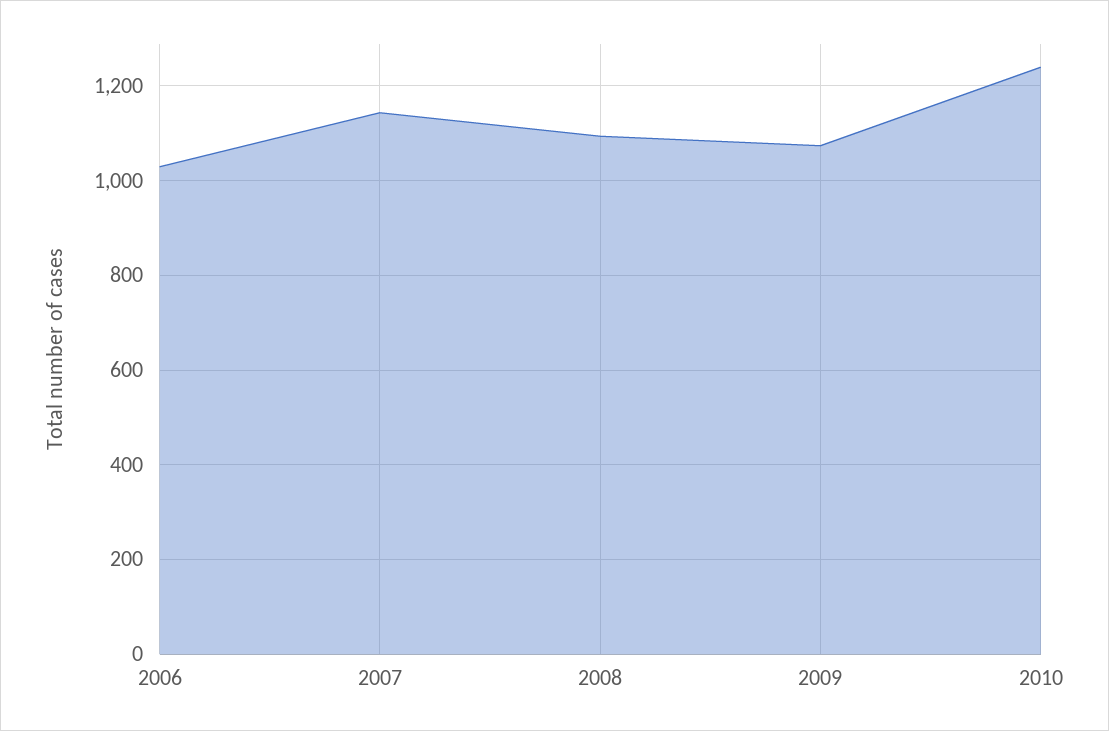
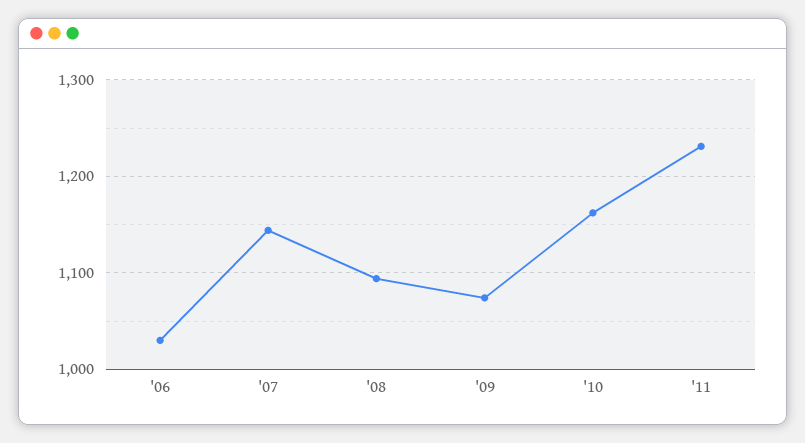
2010: 1240 -> 1160
'11: none -> 1230

